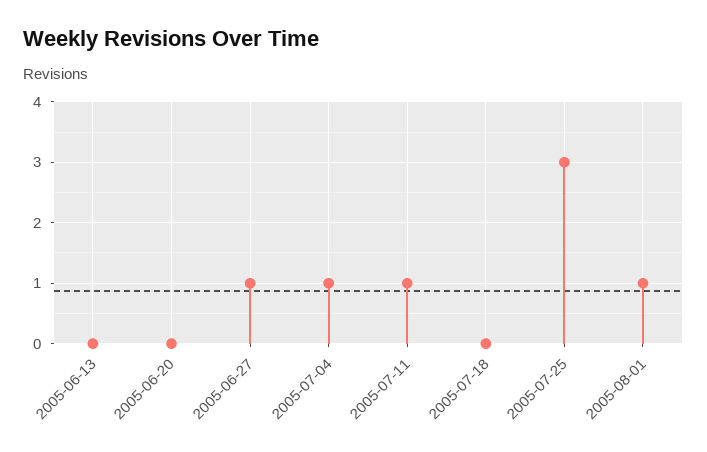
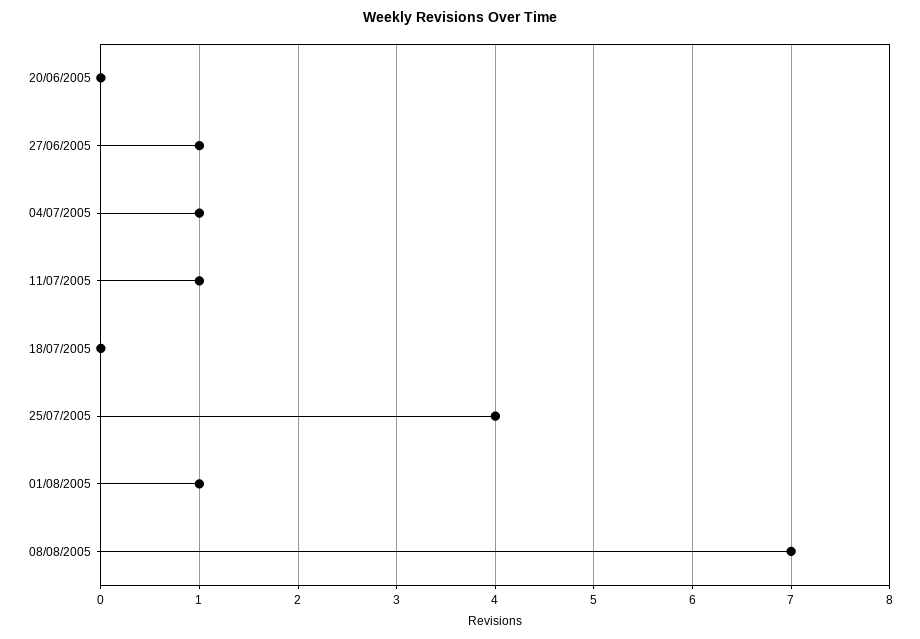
2005-06-13: 0 -> none
2005-07-25: 3 -> 4
08/08/2005: none -> 7

